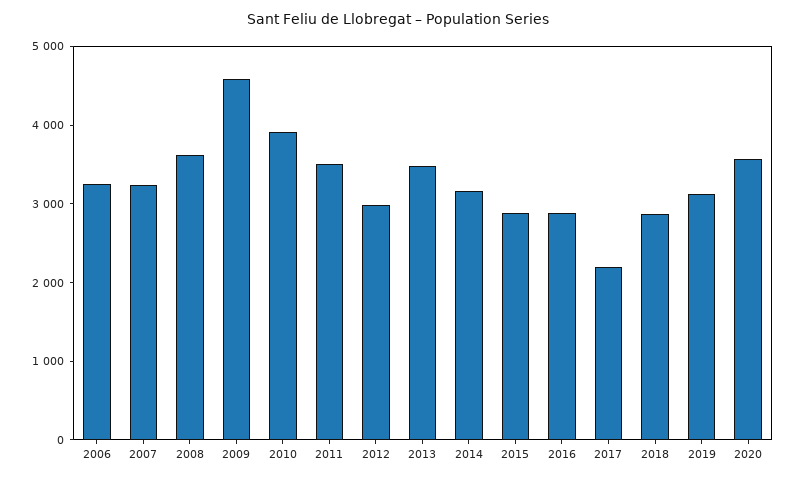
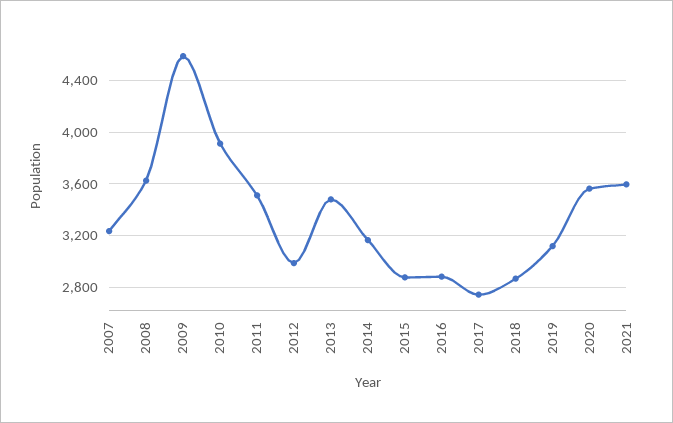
2006: 3200 -> none
2017: 2200 -> 2750
2021: none -> 3600

